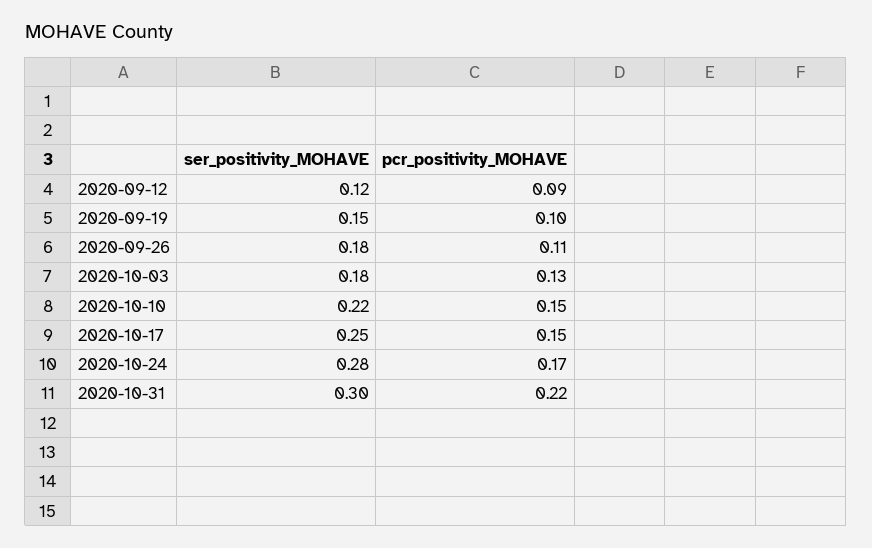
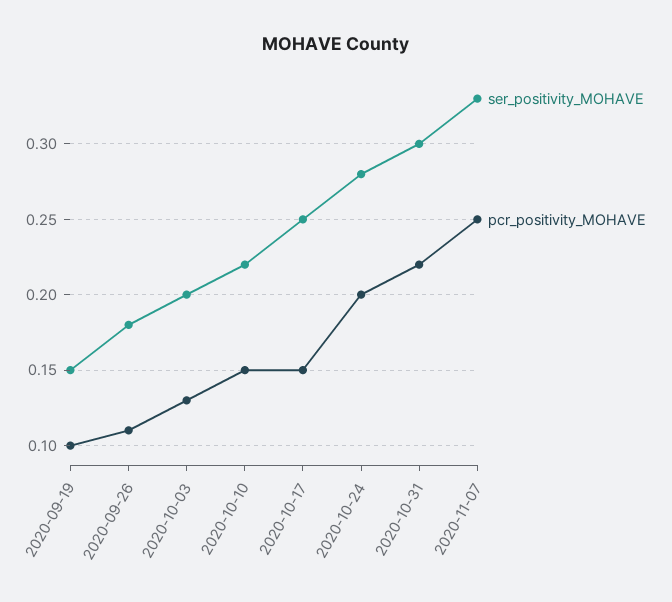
ser_positivity_MOHAVE, 2020-09-12: 0.12 -> none
pcr_positivity_MOHAVE, 2020-09-12: 0.09 -> none
ser_positivity_MOHAVE, 2020-10-03: 0.18 -> 0.2
pcr_positivity_MOHAVE, 2020-10-24: 0.17 -> 0.2
ser_positivity_MOHAVE, 2020-11-07: none -> 0.33
pcr_positivity_MOHAVE, 2020-11-07: none -> 0.25

